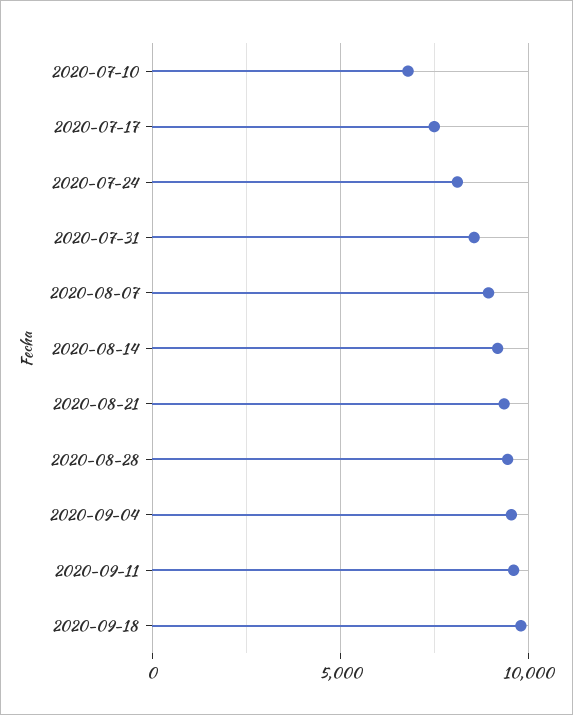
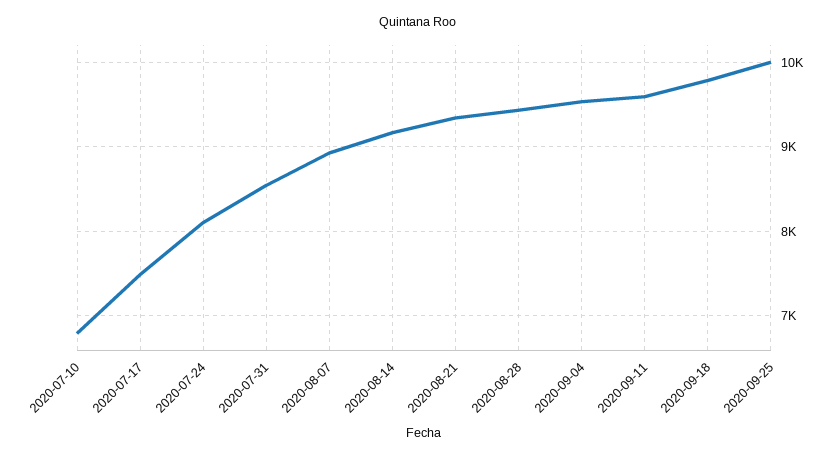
2020-09-25: none -> 10000

